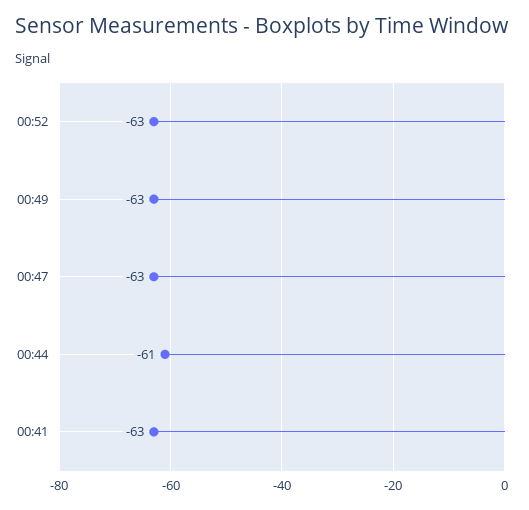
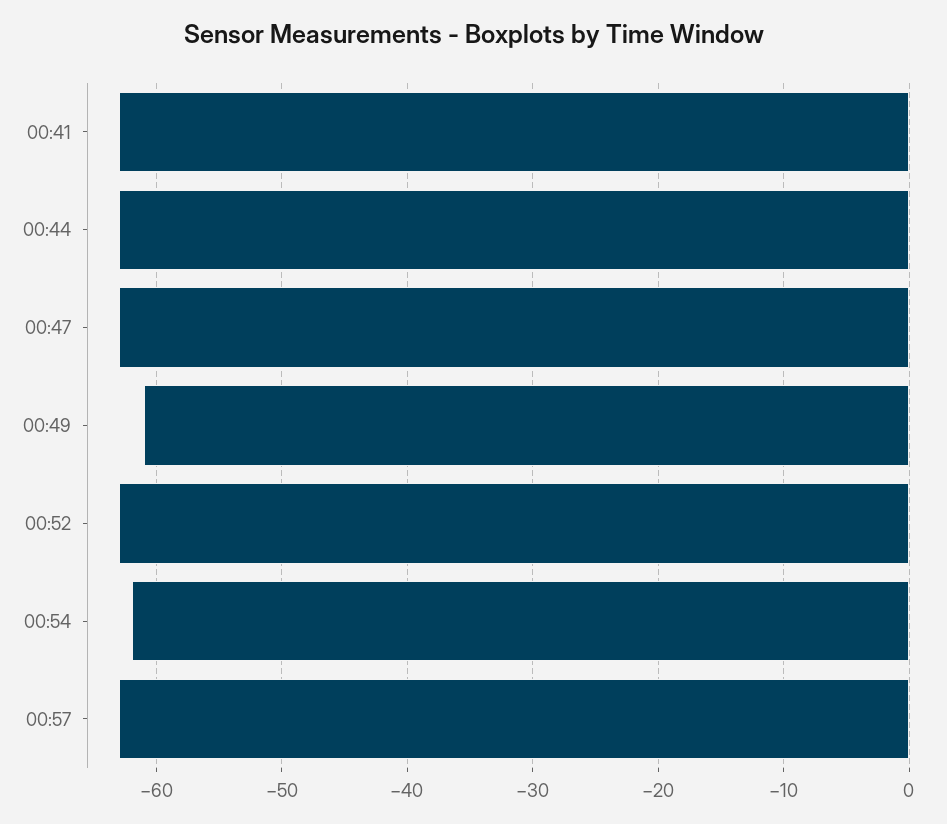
00:49: -63 -> -61
00:44: -61 -> -63
00:54: none -> -62
00:57: none -> -63

